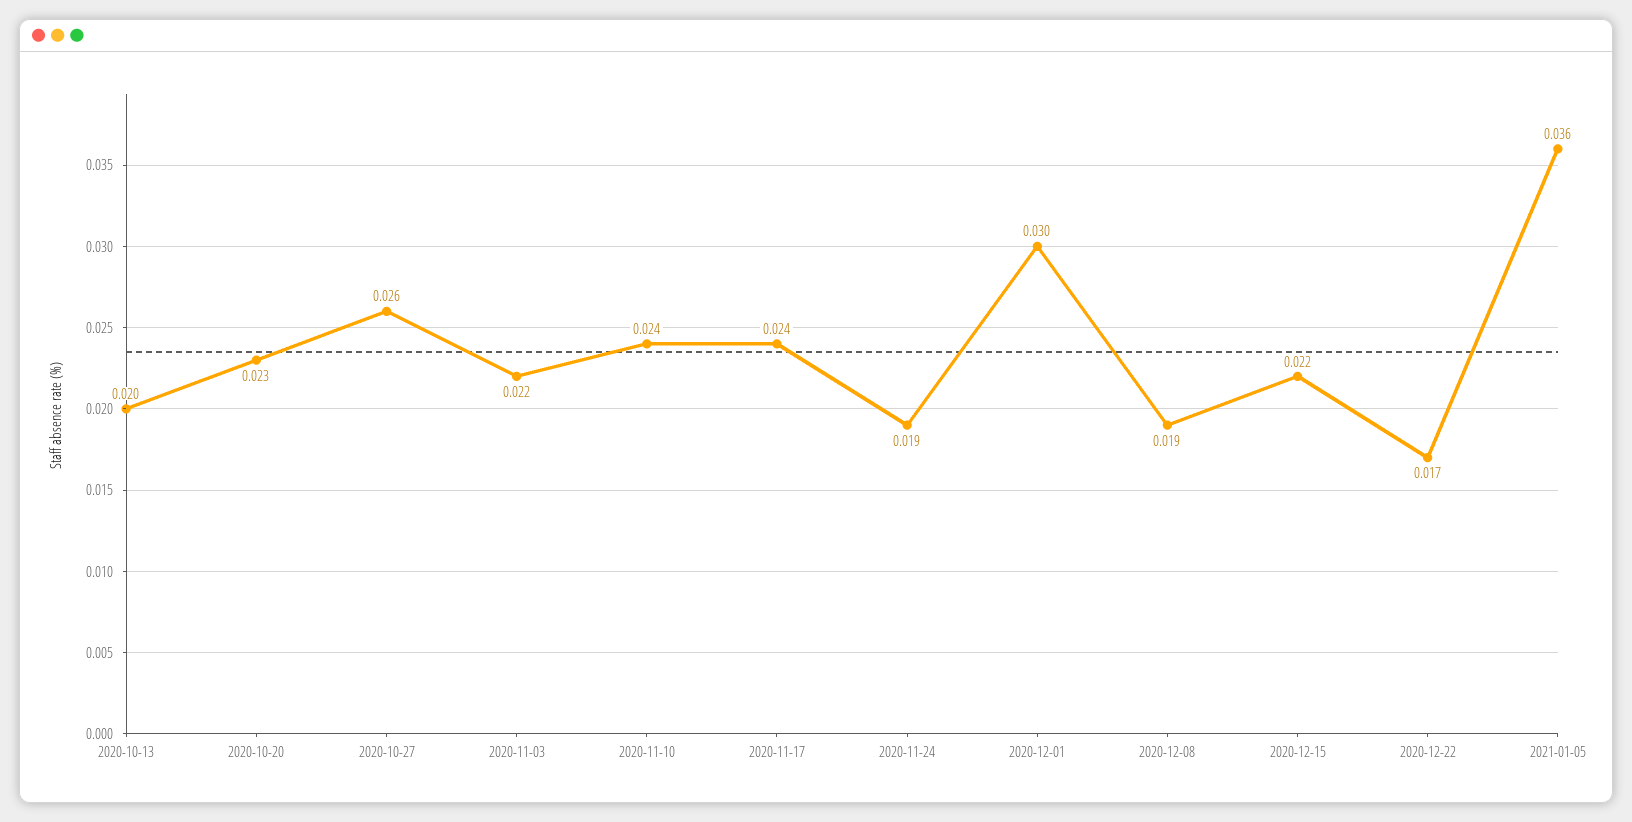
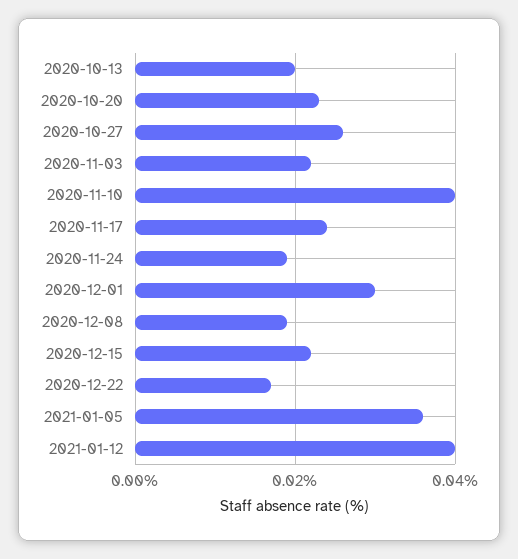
2020-11-10: 0.024 -> 0.04
2021-01-12: none -> 0.04

